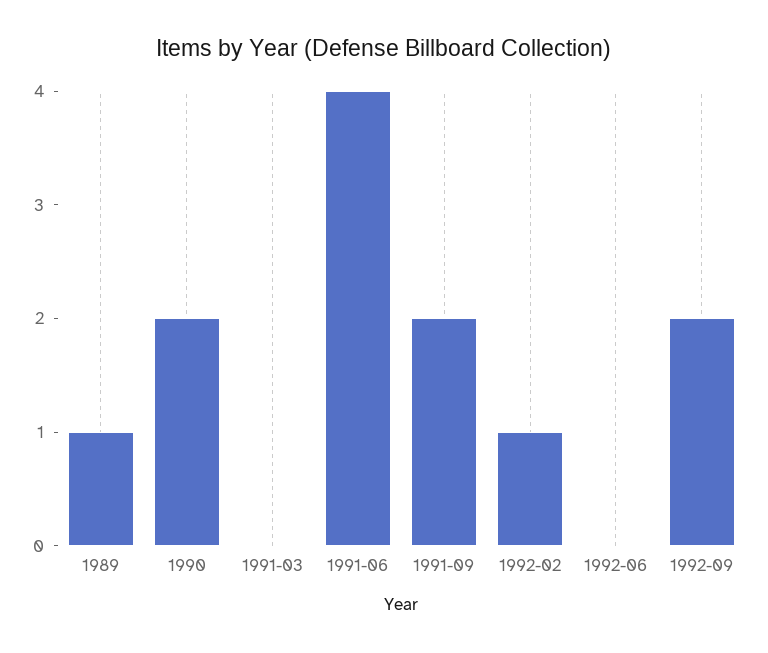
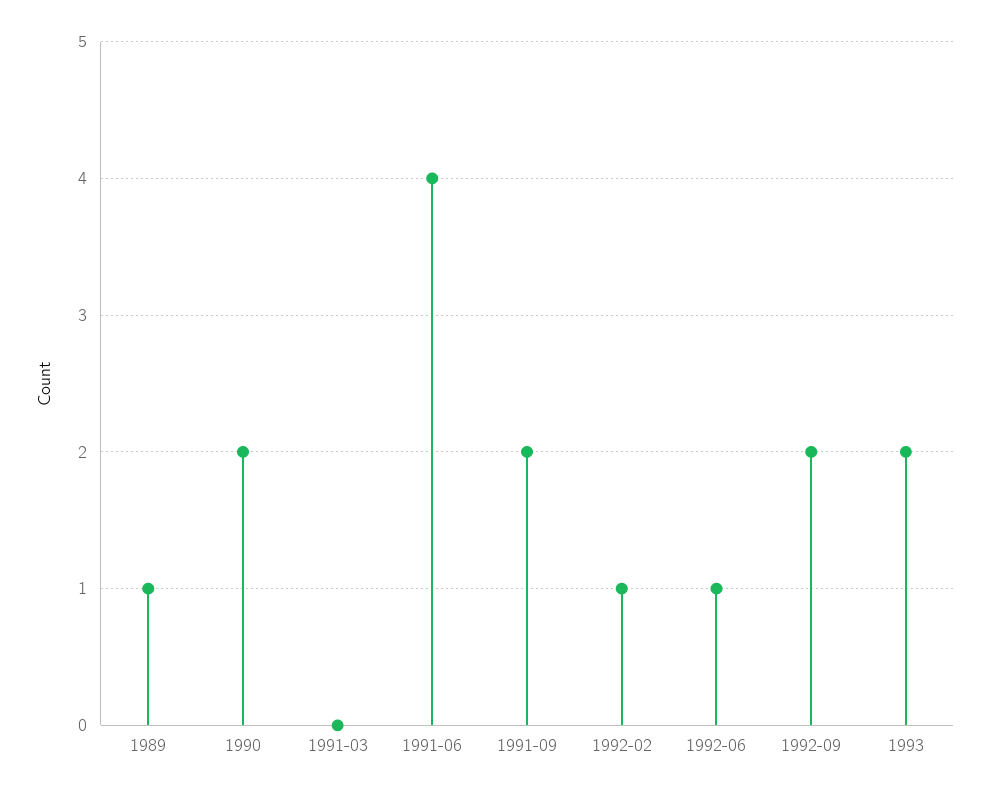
1992-06: 0 -> 1
1993: none -> 2

